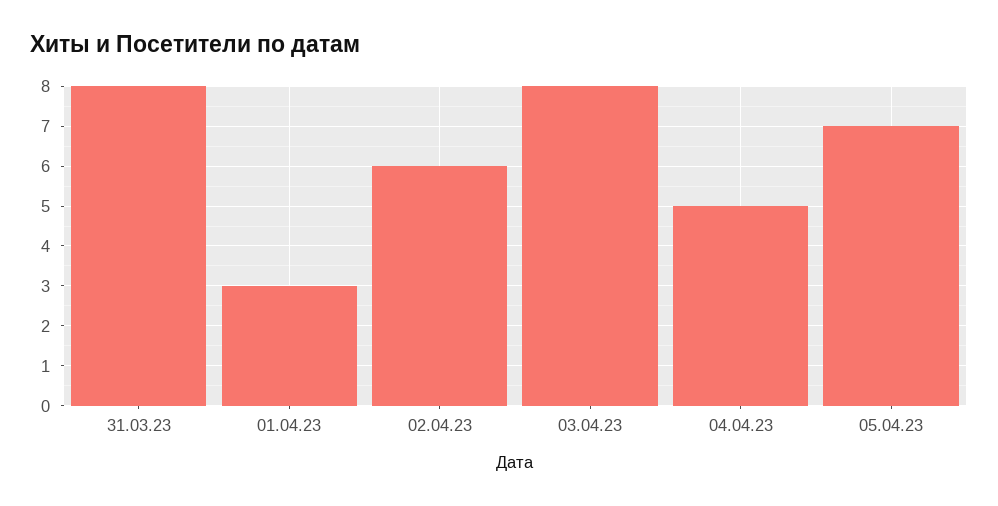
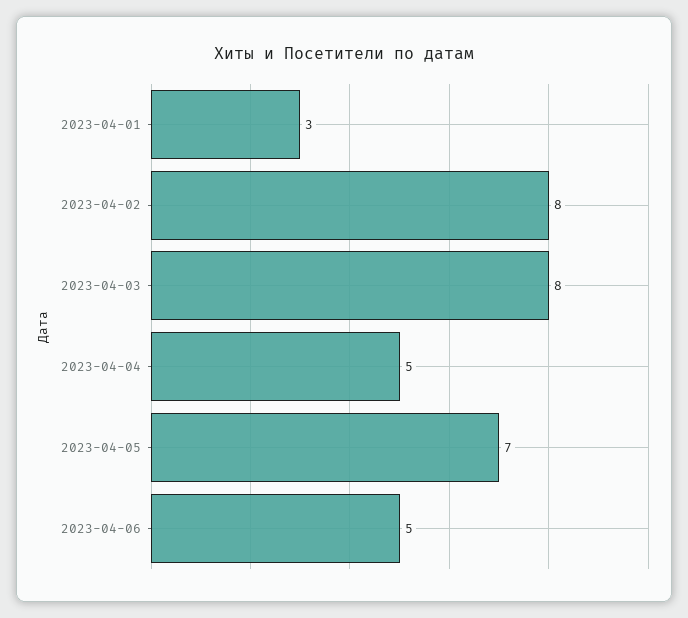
31.03.23: 8 -> none
02.04.23: 6 -> 8
2023-04-06: none -> 5

